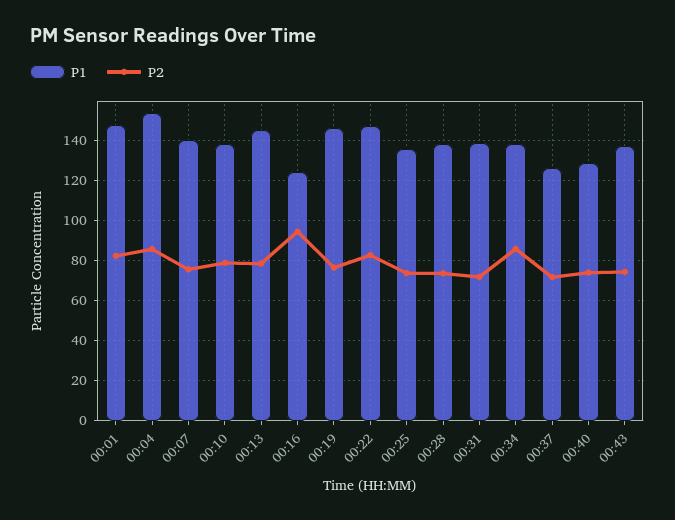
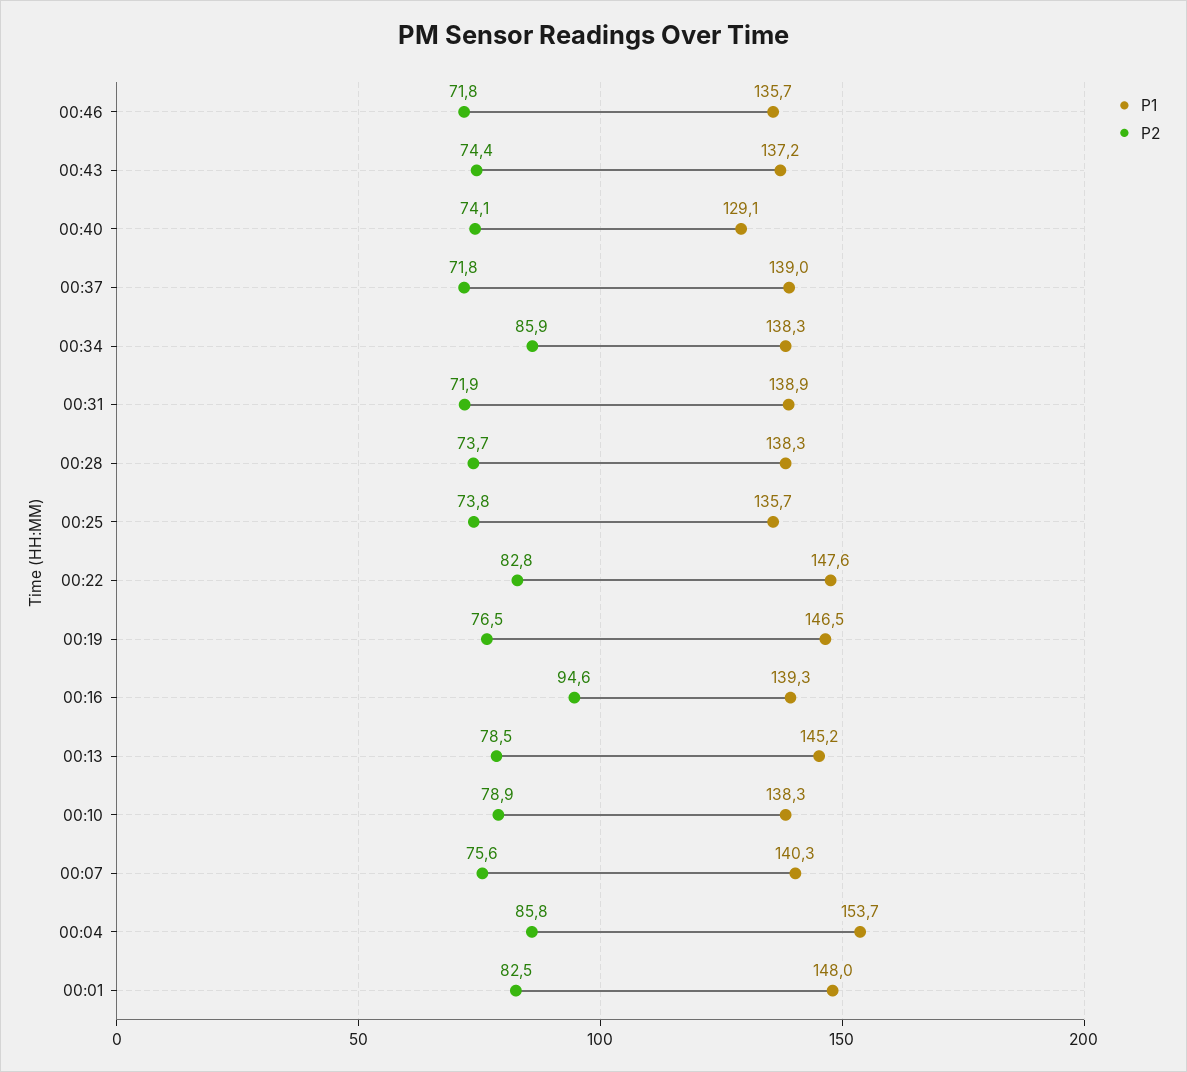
P1, 00:16: 125 -> 139.3
P1, 00:37: 125 -> 139
P1, 00:46: none -> 135.7
P2, 00:46: none -> 71.8

